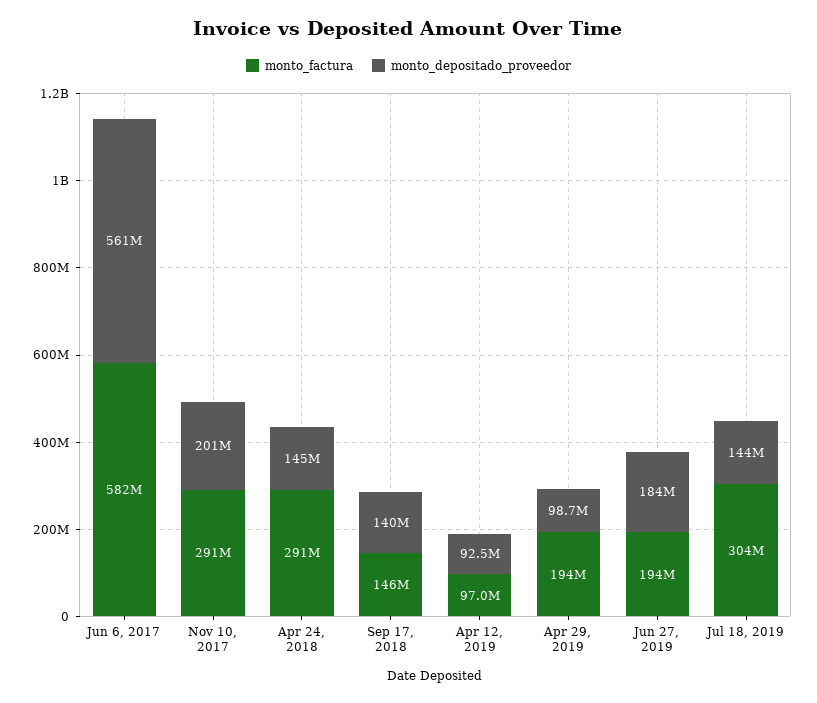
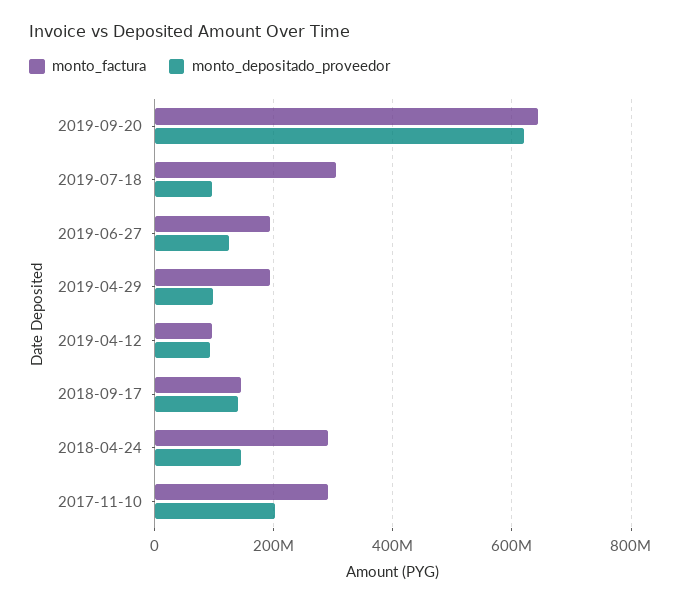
monto_factura, Jun 6, 2017: 582000000 -> none
monto_depositado_proveedor, Jun 6, 2017: 561000000 -> none
monto_depositado_proveedor, Jun 27, 2019: 184000000 -> 120000000
monto_depositado_proveedor, Jul 18, 2019: 144000000 -> 100000000
monto_factura, 2019-09-20: none -> 640000000
monto_depositado_proveedor, 2019-09-20: none -> 620000000

